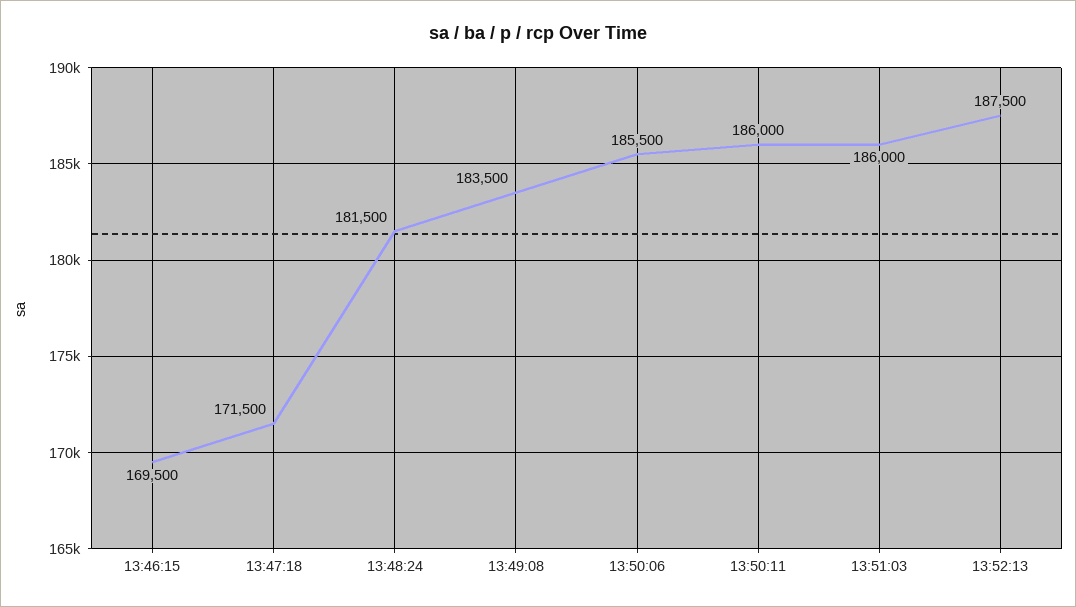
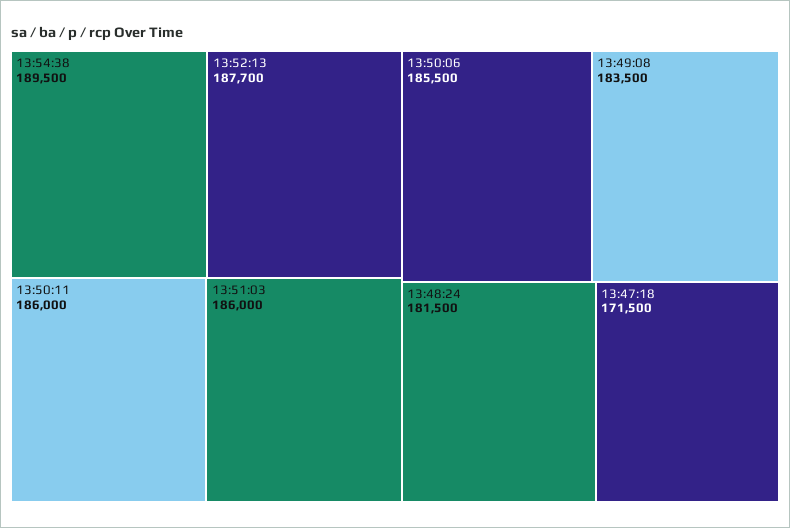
13:46:15: 169500 -> none
13:52:13: 187500 -> 187700
13:54:38: none -> 189500

